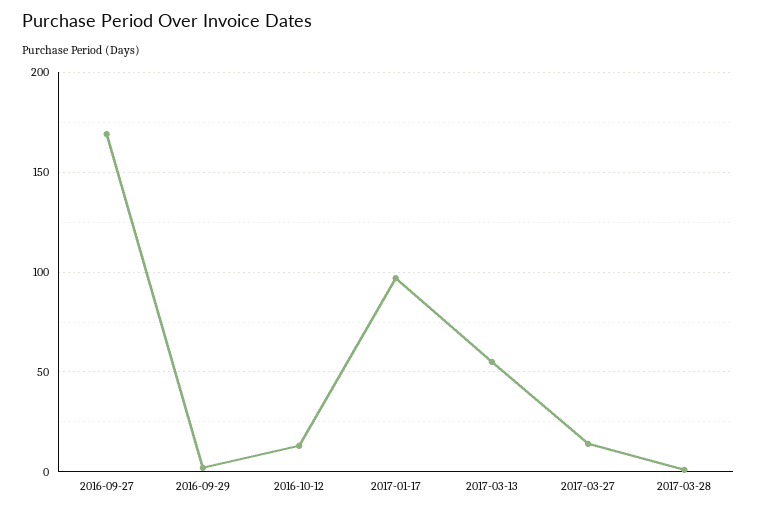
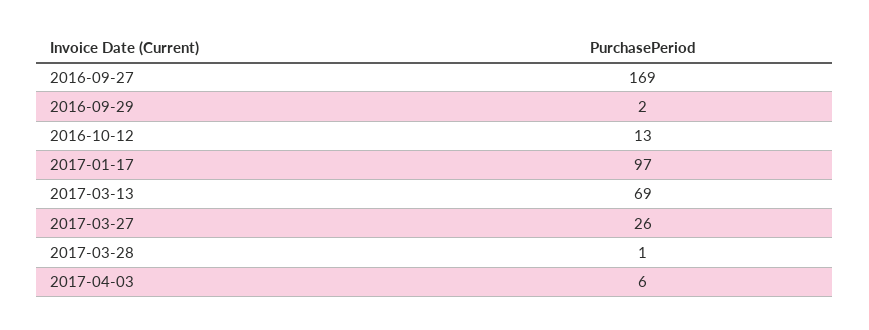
2017-03-13: 55 -> 69
2017-03-27: 15 -> 26
2017-04-03: none -> 6

